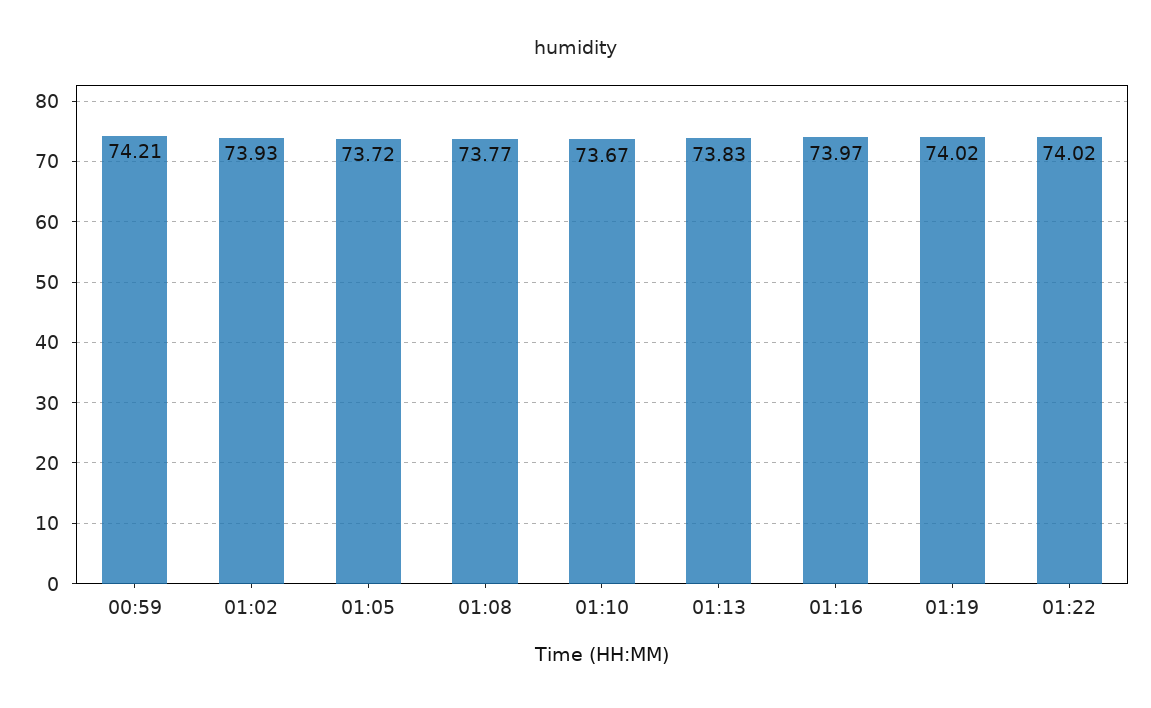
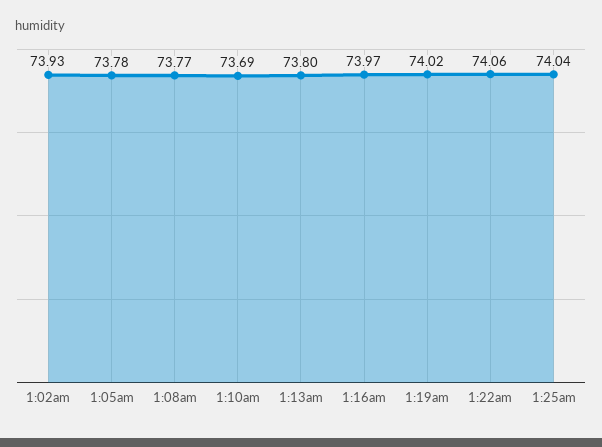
00:59: 74.21 -> none
01:05: 73.72 -> 73.78
01:10: 73.67 -> 73.69
01:13: 73.83 -> 73.8
01:22: 74.02 -> 74.06
1:25am: none -> 74.04

